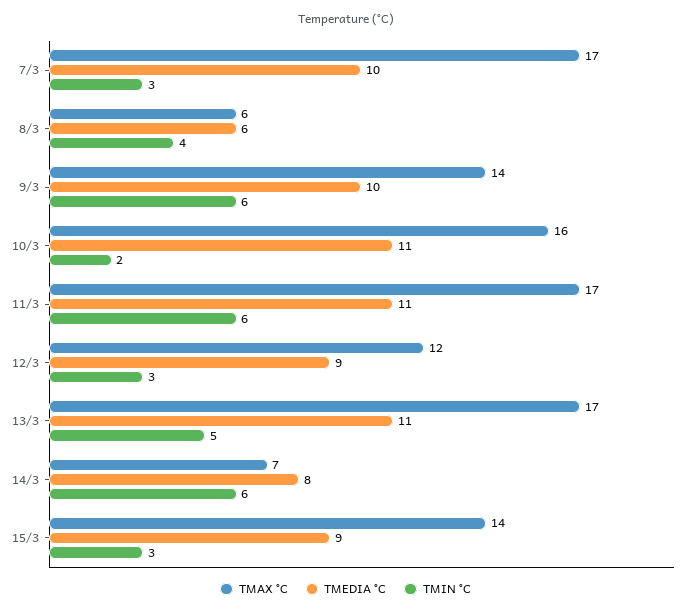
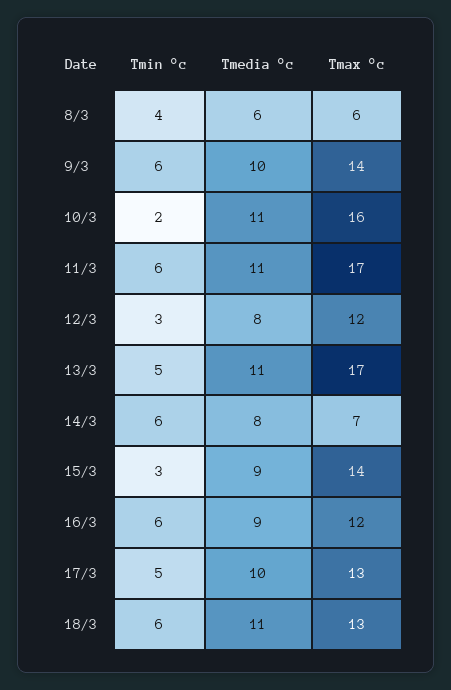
TMAX °C, 7/3: 17 -> none
TMEDIA °C, 7/3: 10 -> none
TMIN °C, 7/3: 3 -> none
TMEDIA °C, 12/3: 9 -> 8
TMIN °C, 16/3: none -> 6
TMEDIA °C, 16/3: none -> 9
TMAX °C, 16/3: none -> 12
TMIN °C, 17/3: none -> 5
TMEDIA °C, 17/3: none -> 10
TMAX °C, 17/3: none -> 13
TMIN °C, 18/3: none -> 6
TMEDIA °C, 18/3: none -> 11
TMAX °C, 18/3: none -> 13

